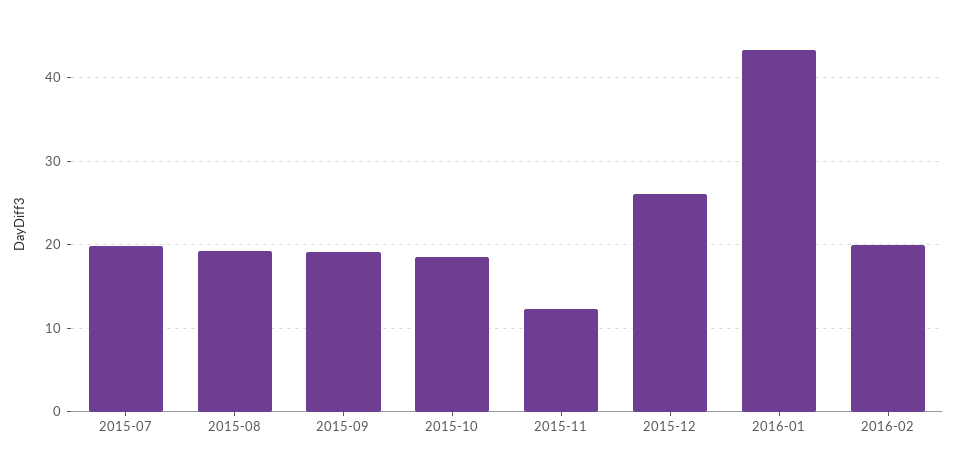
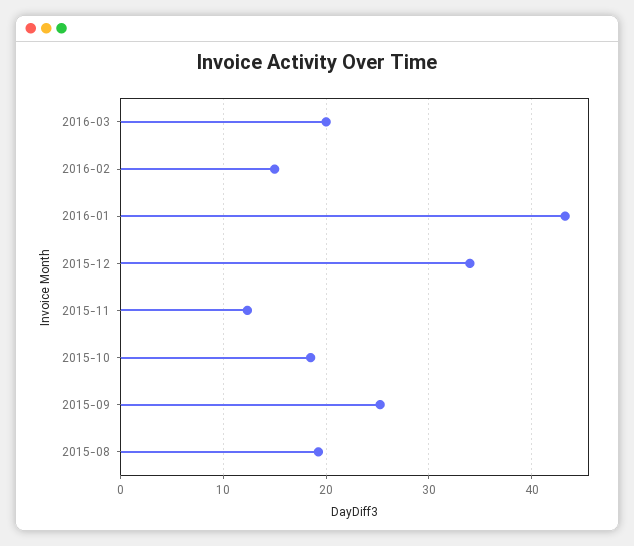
2015-07: 20 -> none
2015-09: 19 -> 25
2015-12: 26 -> 34
2016-02: 20 -> 15
2016-03: none -> 20

